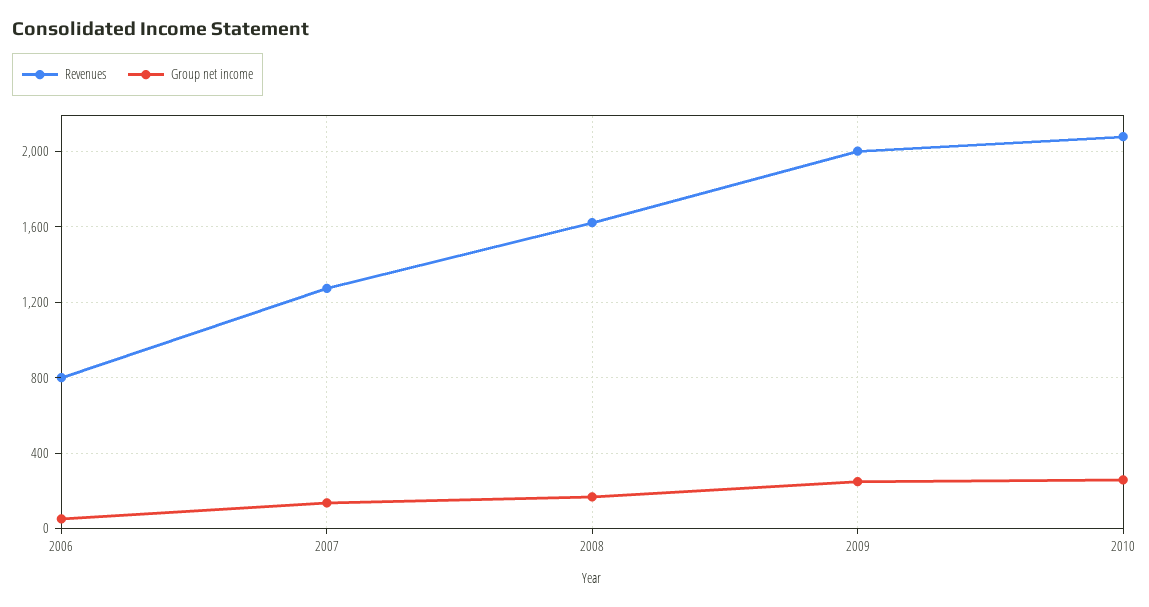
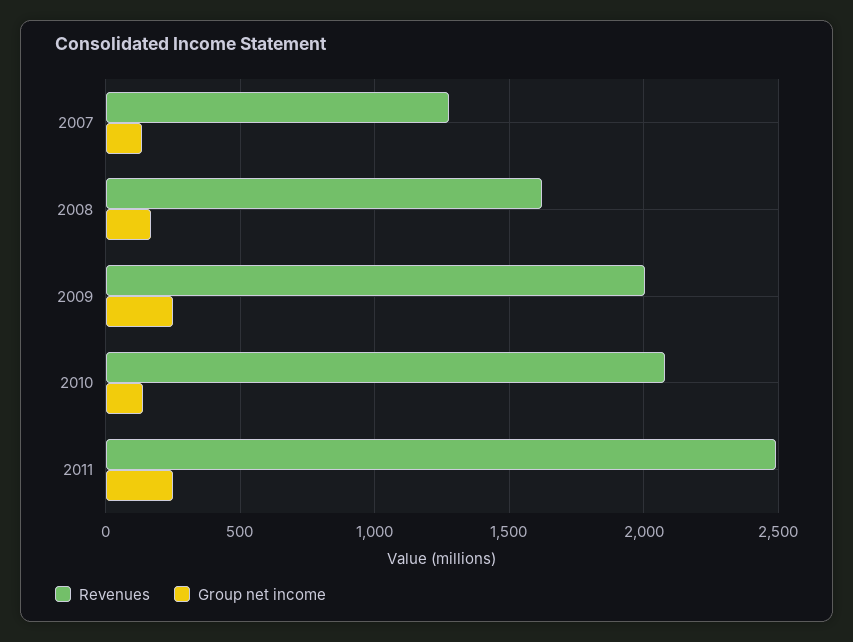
Revenues, 2006: 800 -> none
Group net income, 2006: 50 -> none
Group net income, 2010: 250 -> 150
Revenues, 2011: none -> 2500
Group net income, 2011: none -> 250

